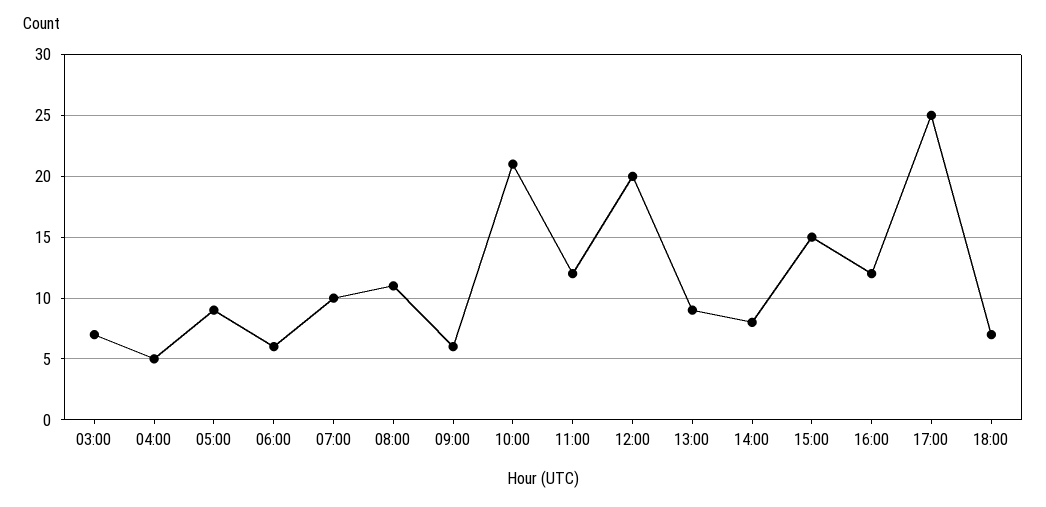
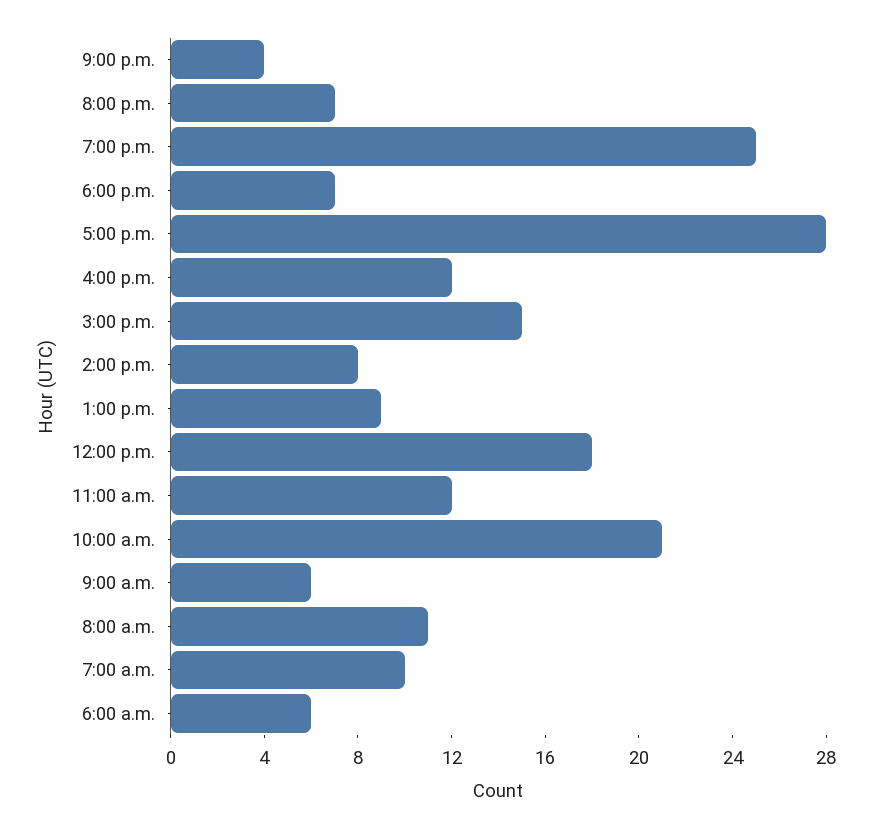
03:00: 7 -> none
04:00: 5 -> none
05:00: 9 -> none
12:00: 20 -> 18
17:00: 25 -> 28
9:00 p.m.: none -> 4
8:00 p.m.: none -> 7
7:00 p.m.: none -> 25

